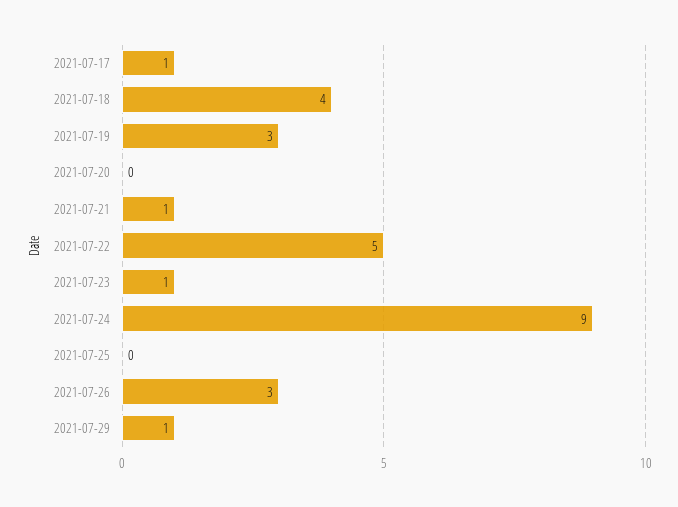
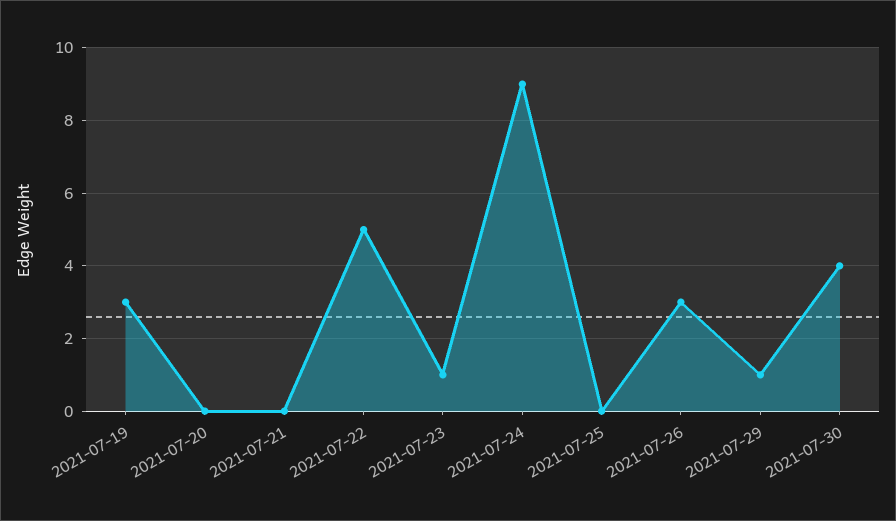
2021-07-17: 1 -> none
2021-07-18: 4 -> none
2021-07-21: 1 -> 0
2021-07-30: none -> 4

